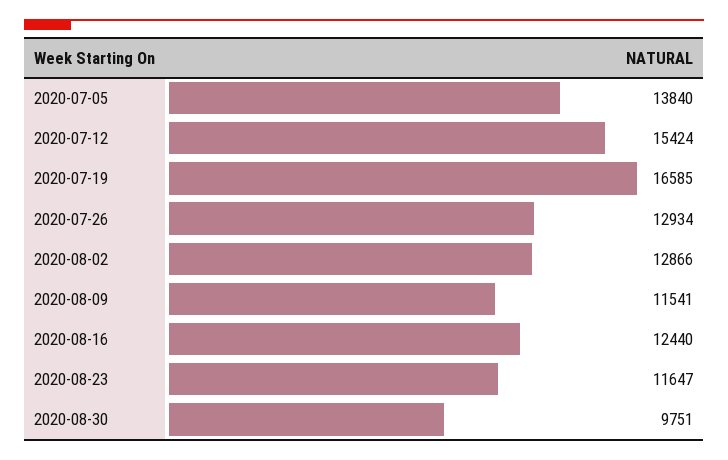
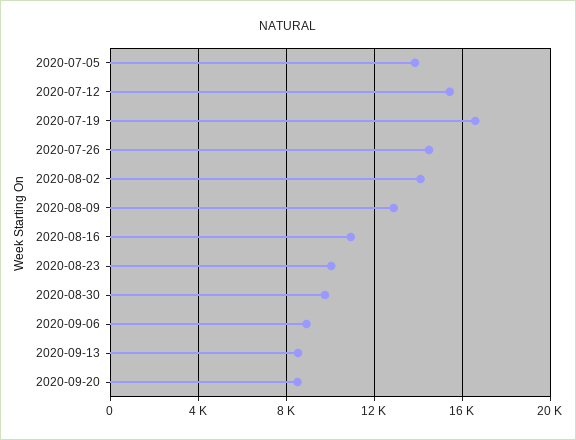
2020-07-26: 12934 -> 14500
2020-08-02: 12866 -> 14000
2020-08-09: 11541 -> 13000
2020-08-16: 12440 -> 11000
2020-08-23: 11647 -> 10000
2020-09-06: none -> 9000
2020-09-13: none -> 8500
2020-09-20: none -> 8500

